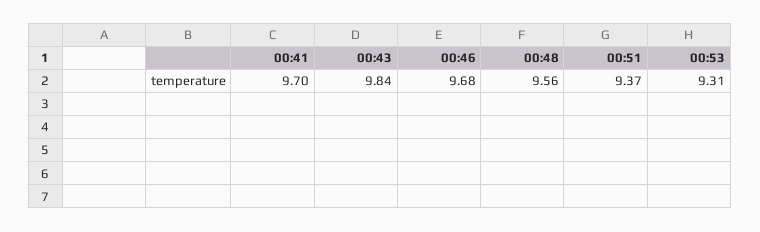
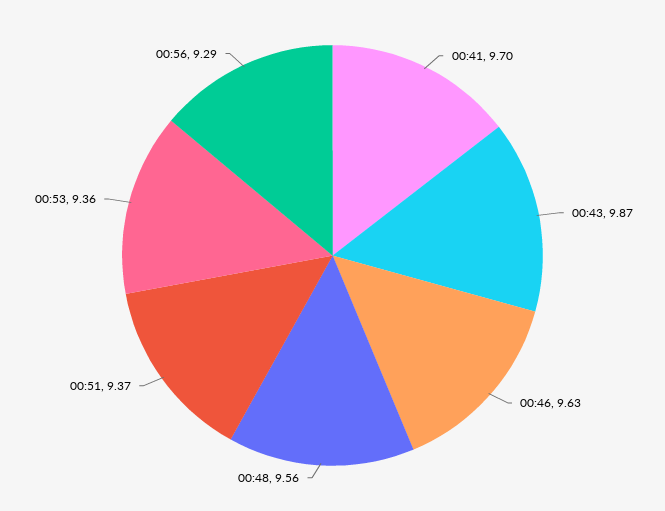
00:43: 9.84 -> 9.87
00:46: 9.68 -> 9.63
00:53: 9.31 -> 9.36
00:56: none -> 9.29

